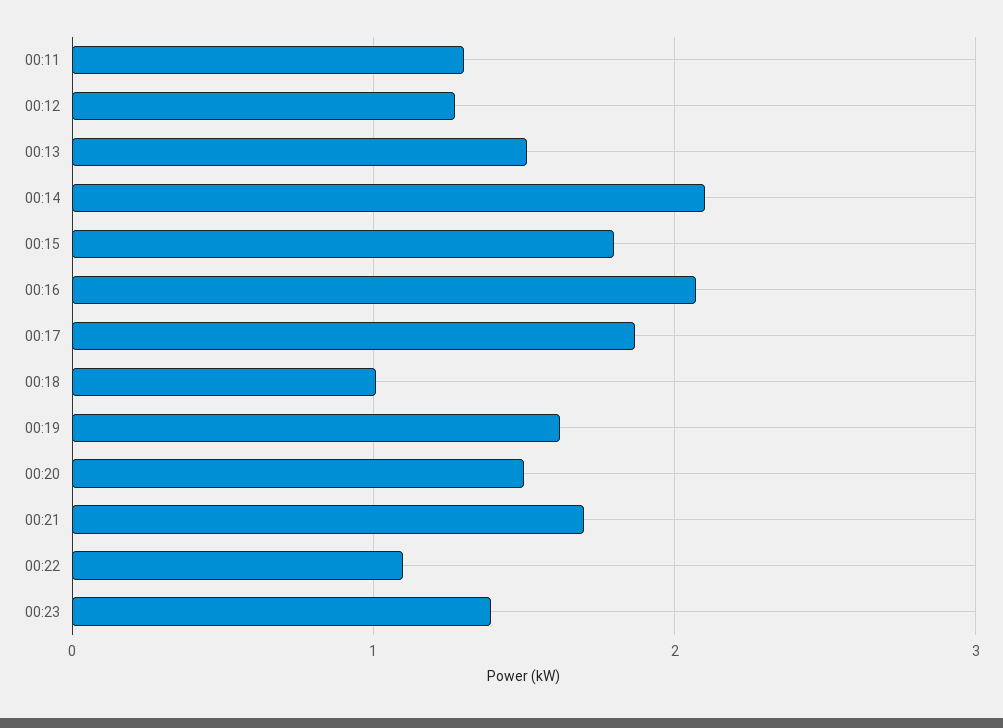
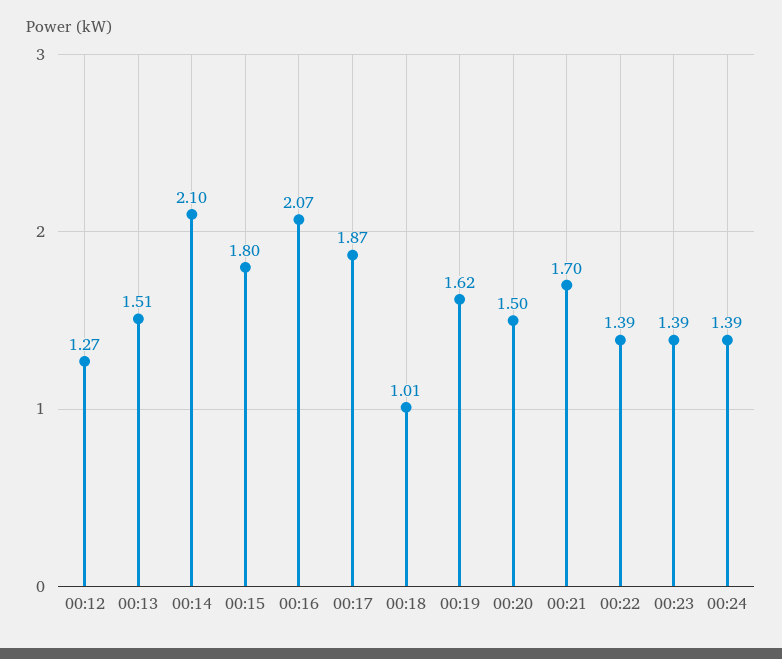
00:11: 1.3 -> none
00:22: 1.1 -> 1.39
00:24: none -> 1.39

